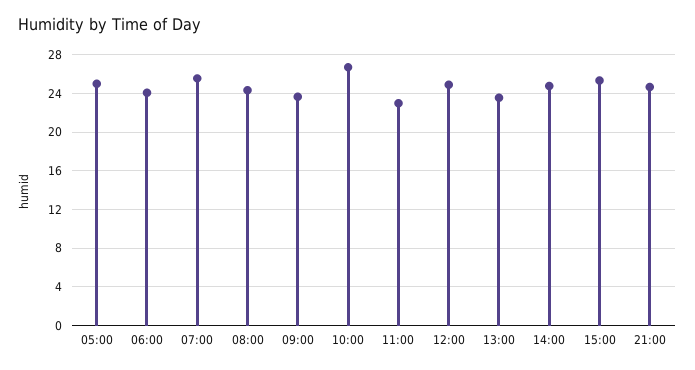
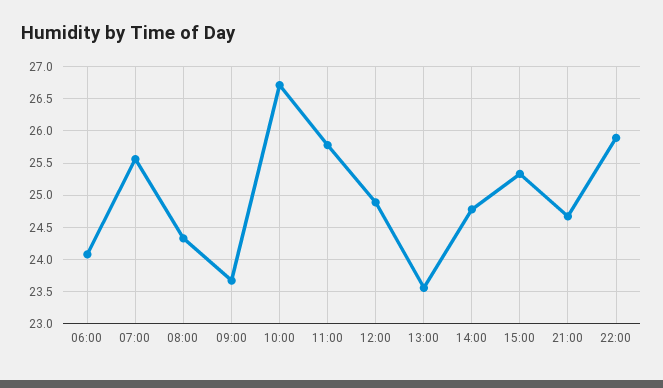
05:00: 25 -> none
11:00: 23 -> 25.8
22:00: none -> 25.9

